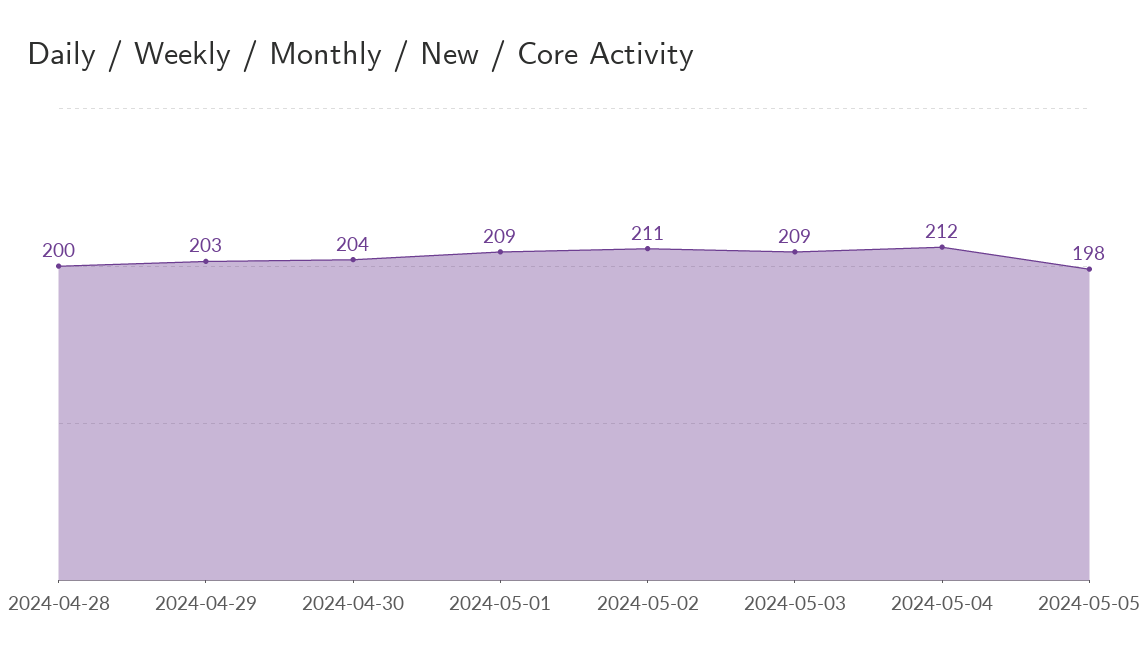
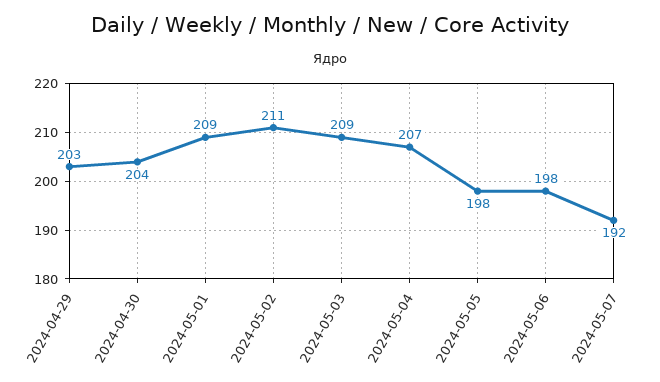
2024-04-28: 200 -> none
2024-05-04: 212 -> 207
2024-05-06: none -> 198
2024-05-07: none -> 192

